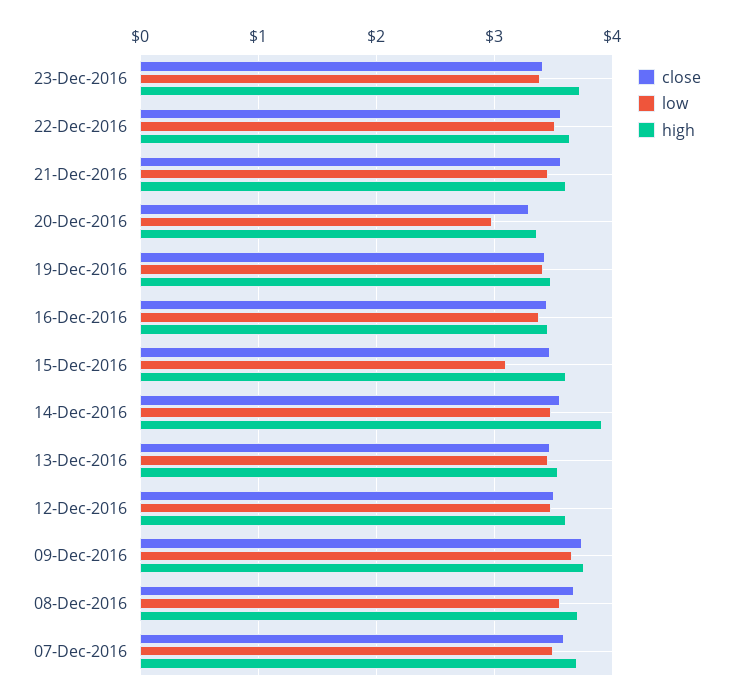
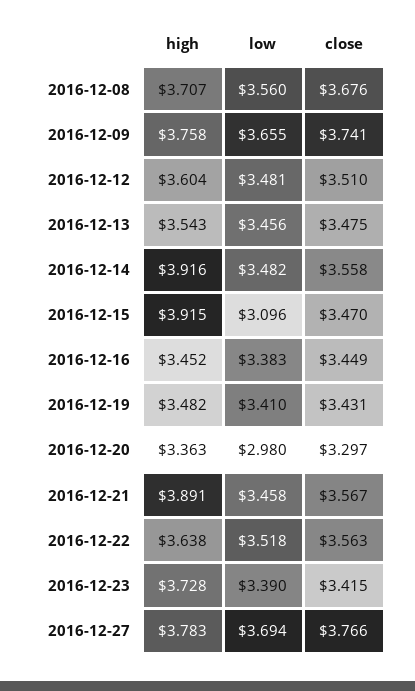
high, 21-Dec-2016: 3.6 -> 3.891
high, 15-Dec-2016: 3.6 -> 3.915
close, 07-Dec-2016: 3.6 -> none
low, 07-Dec-2016: 3.5 -> none
high, 07-Dec-2016: 3.7 -> none
high, 2016-12-27: none -> 3.783
low, 2016-12-27: none -> 3.694
close, 2016-12-27: none -> 3.766

